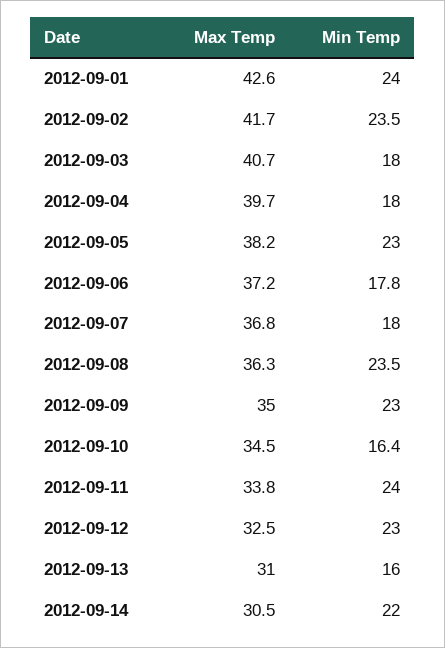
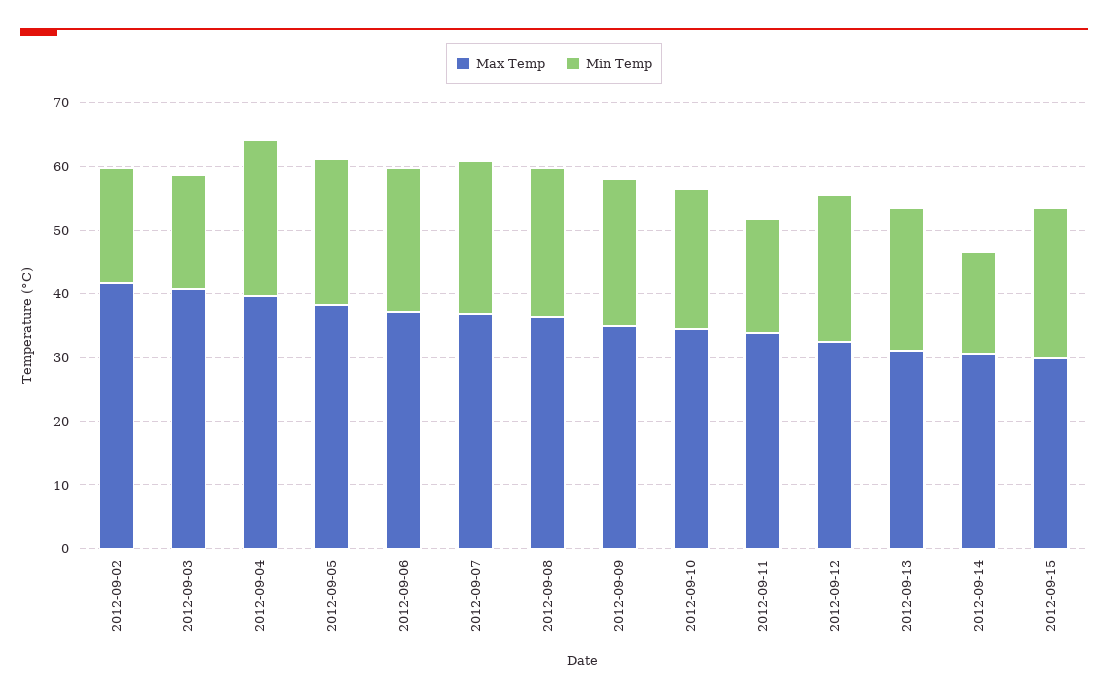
Max Temp, 2012-09-01: 42.6 -> none
Min Temp, 2012-09-01: 24 -> none
Min Temp, 2012-09-02: 23.5 -> 18
Min Temp, 2012-09-04: 18 -> 24
Min Temp, 2012-09-06: 17.8 -> 22
Min Temp, 2012-09-07: 18 -> 24
Min Temp, 2012-09-10: 16.4 -> 22
Min Temp, 2012-09-11: 24 -> 18
Min Temp, 2012-09-13: 16 -> 22
Min Temp, 2012-09-14: 22 -> 16
Max Temp, 2012-09-15: none -> 30
Min Temp, 2012-09-15: none -> 24

